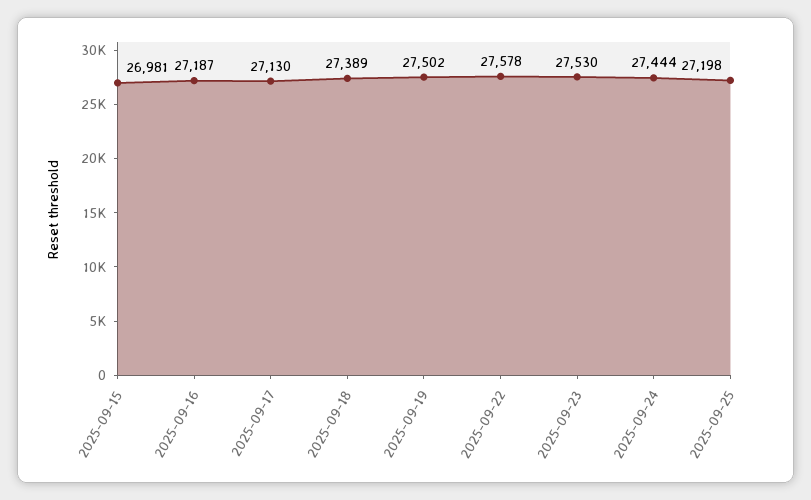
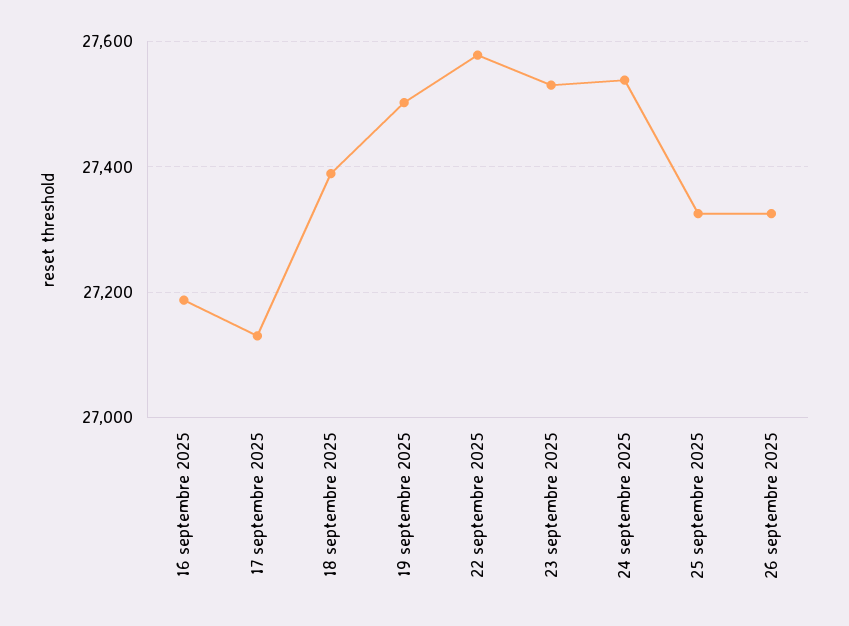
2025-09-15: 26981 -> none
2025-09-24: 27444 -> 27540
2025-09-25: 27198 -> 27320
26 septembre 2025: none -> 27320

